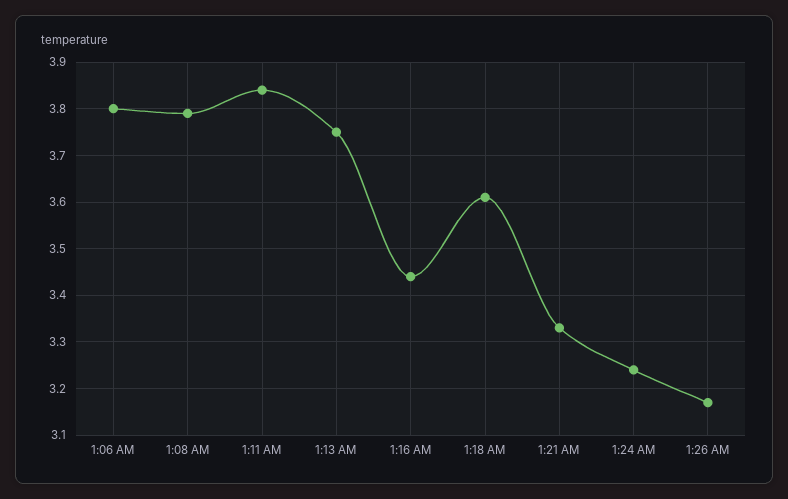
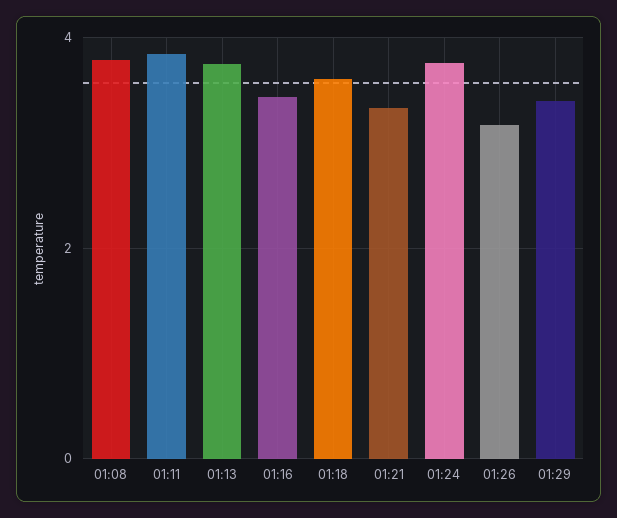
1:06 AM: 3.8 -> none
1:24 AM: 3.25 -> 3.8
01:29: none -> 3.4

